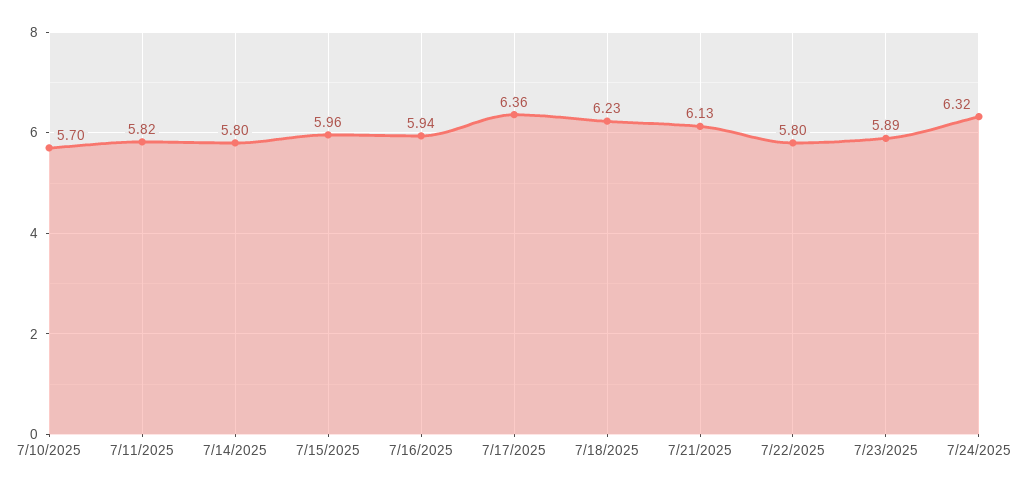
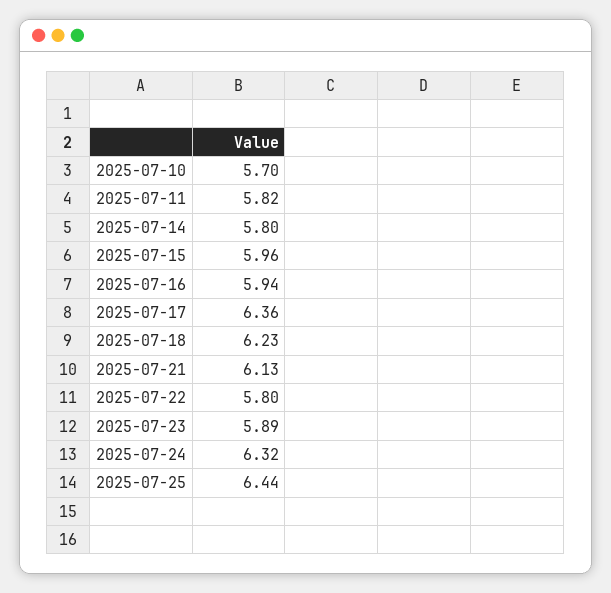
2025-07-25: none -> 6.44

